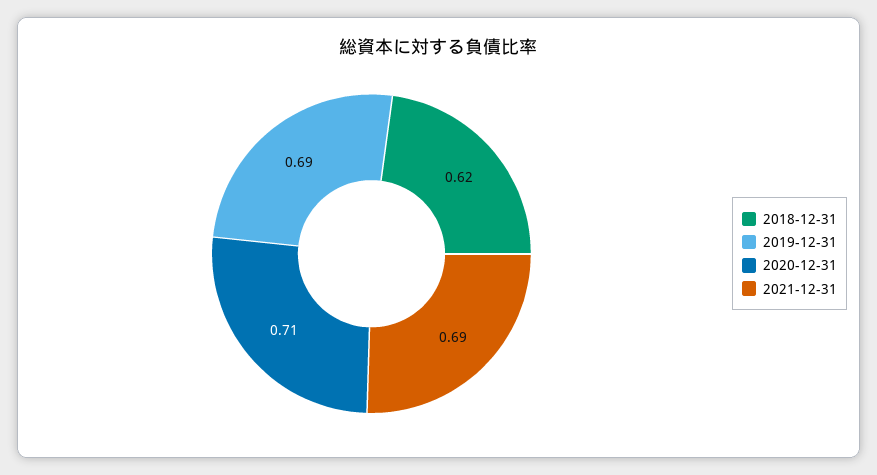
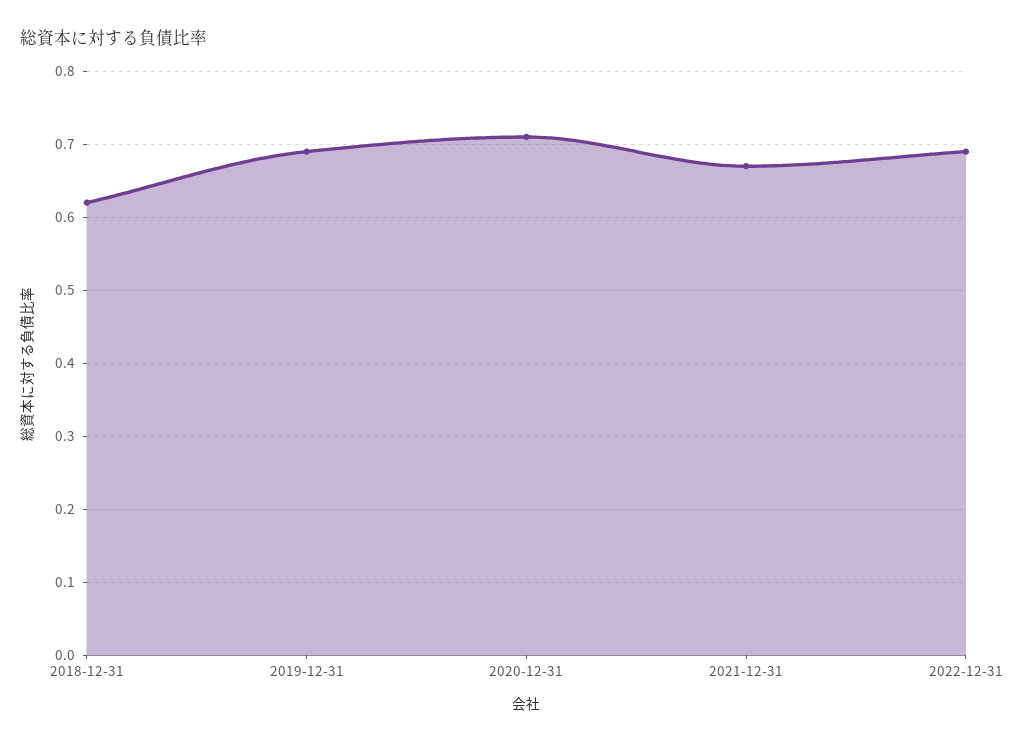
2021-12-31: 0.69 -> 0.67
2022-12-31: none -> 0.69

